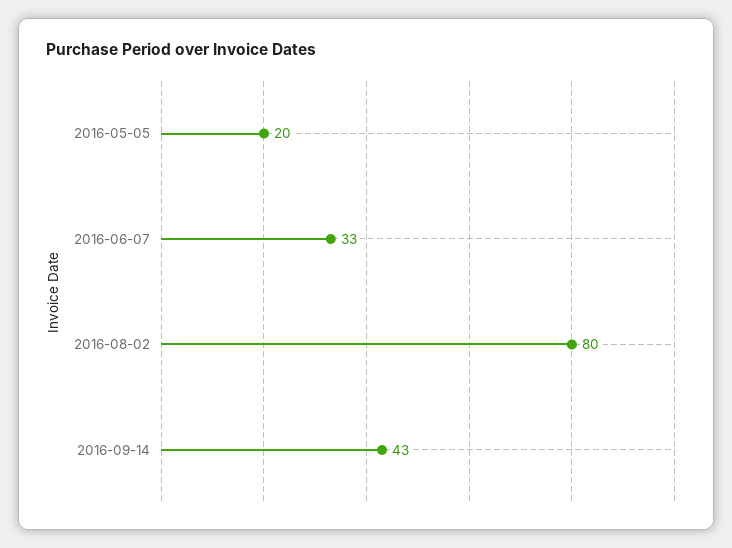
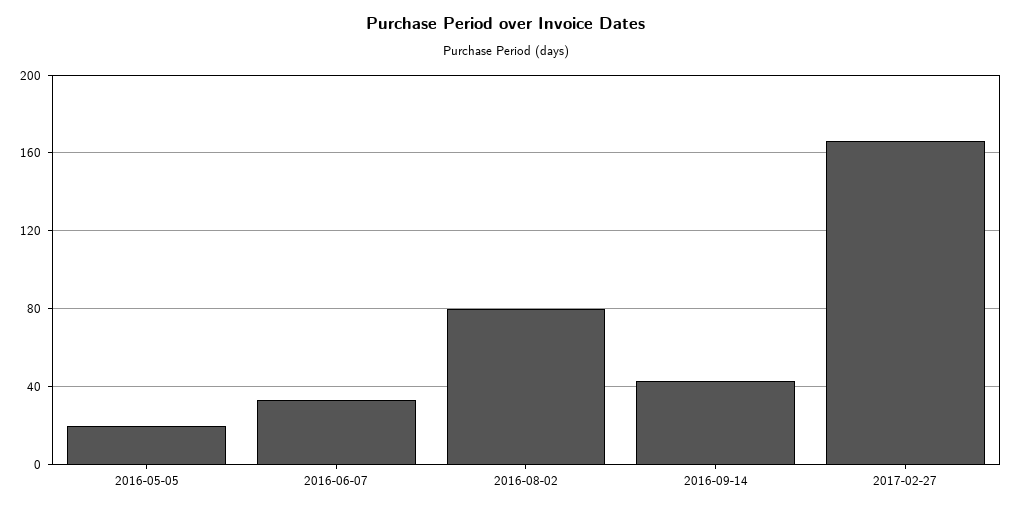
2017-02-27: none -> 165

